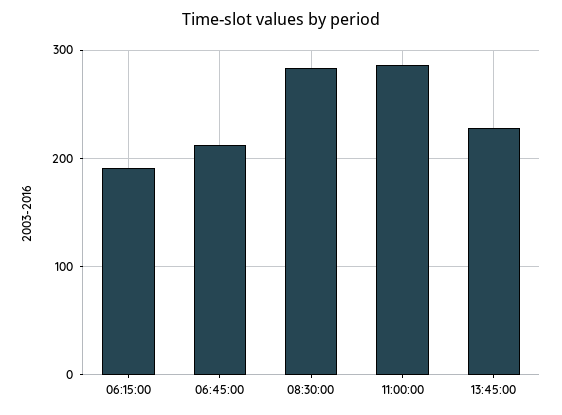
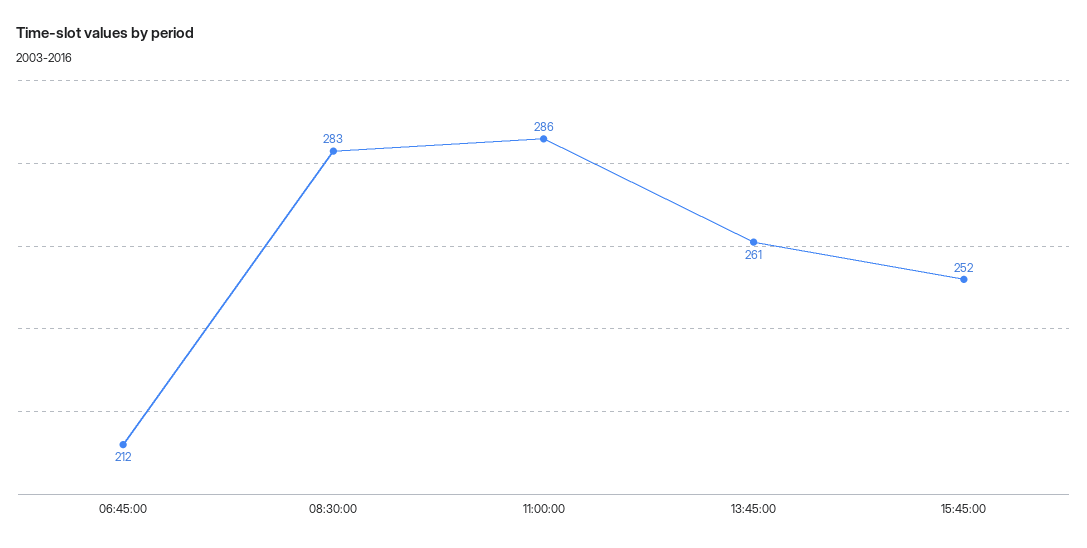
06:15:00: 190 -> none
13:45:00: 230 -> 261
15:45:00: none -> 252

